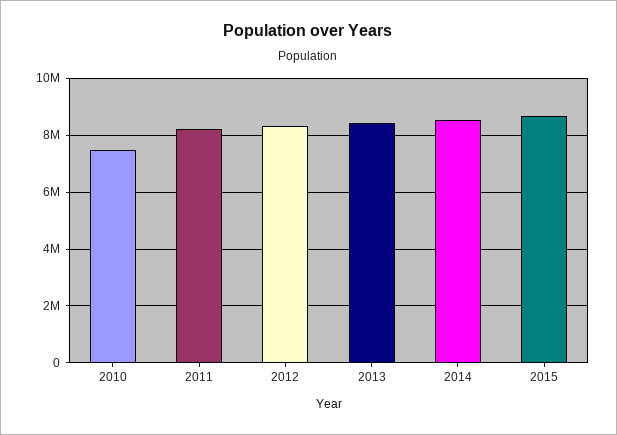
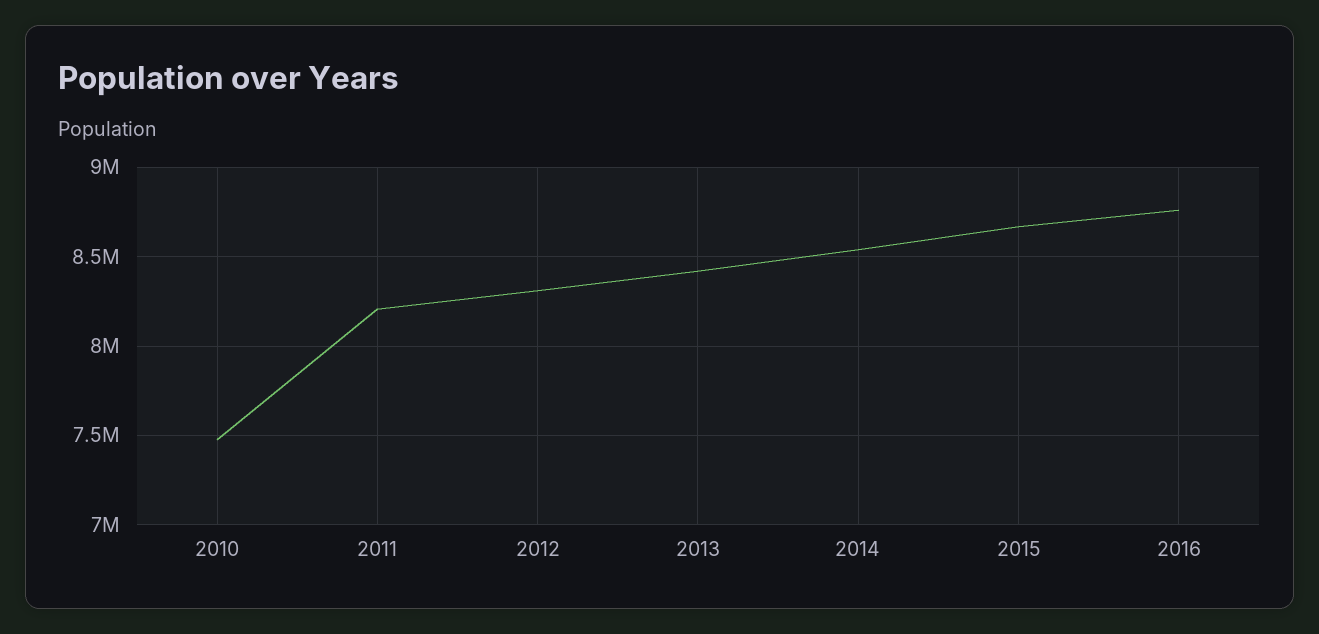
2016: none -> 8750000

